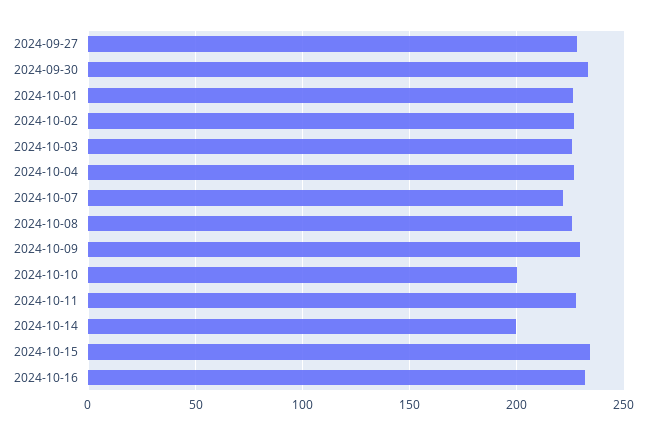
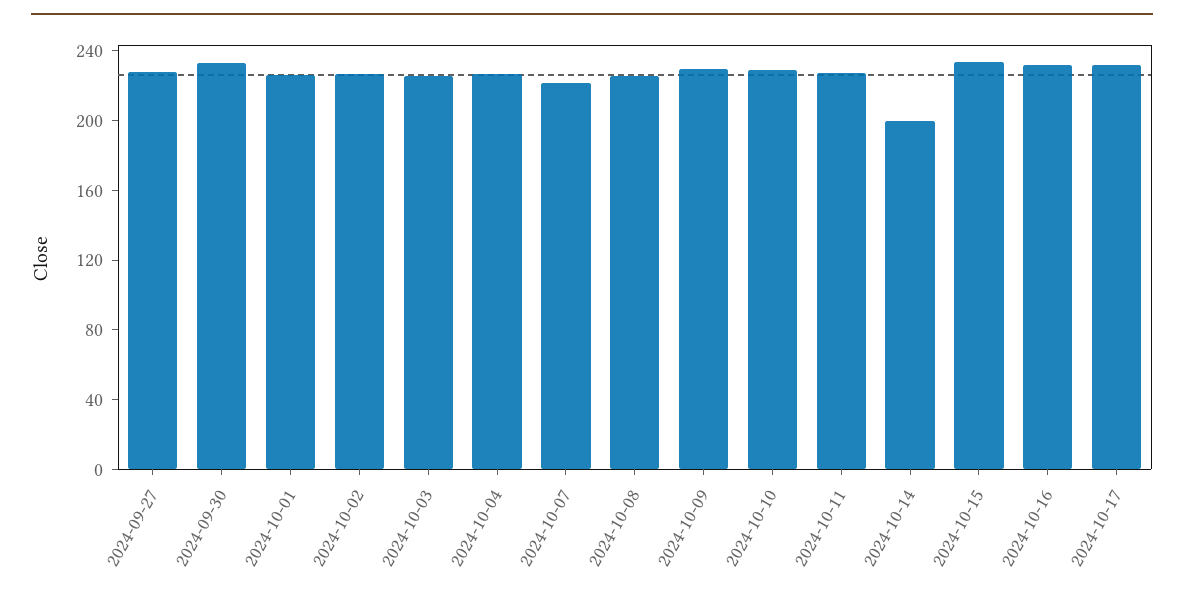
2024-10-10: 200 -> 230
2024-10-17: none -> 230

